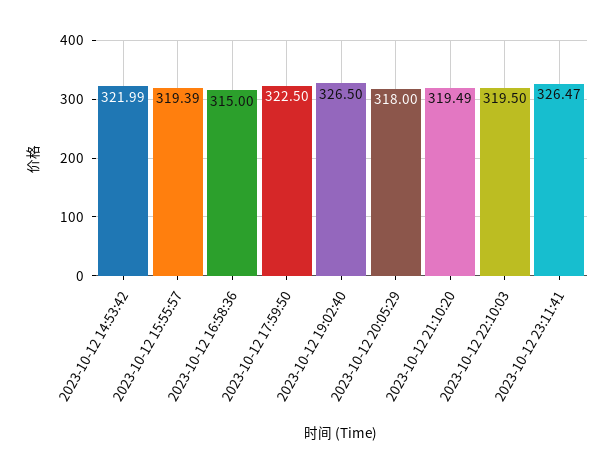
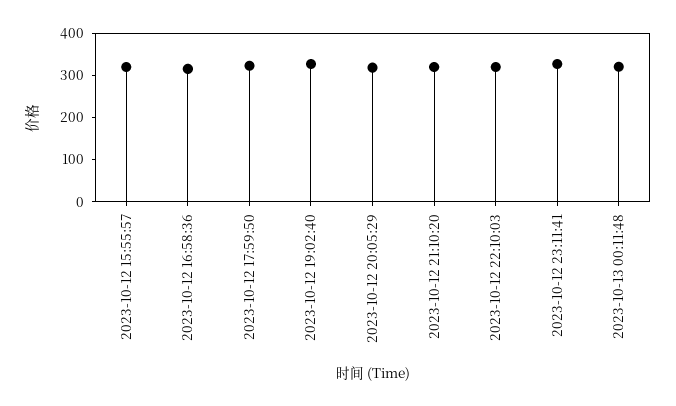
2023-10-12 14:53:42: 321.99 -> none
2023-10-13 00:11:48: none -> 320

